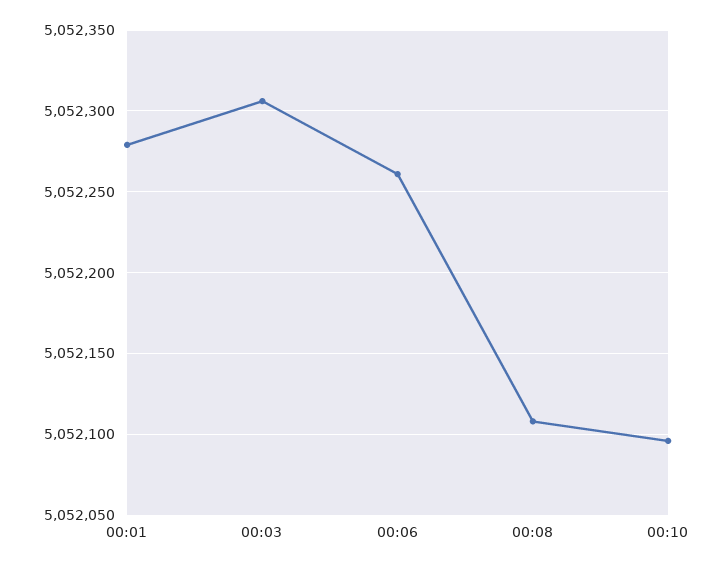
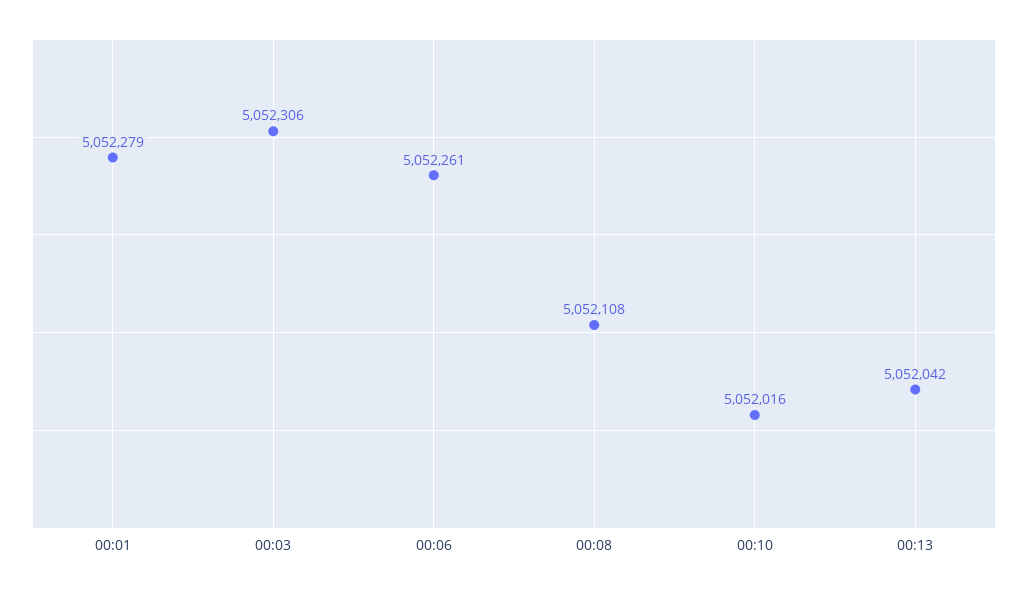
00:10: 5052095 -> 5052016
00:13: none -> 5052042

